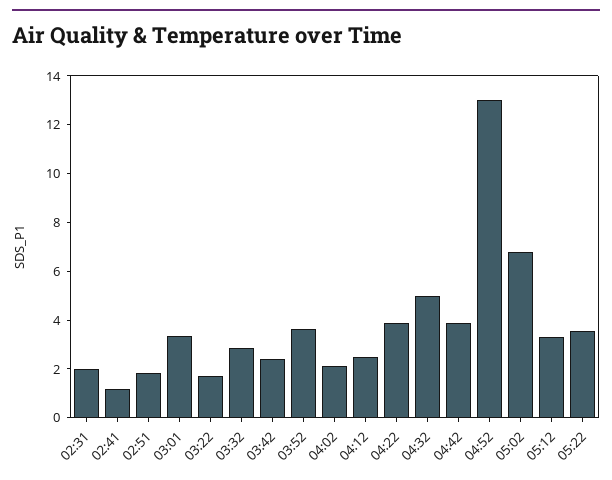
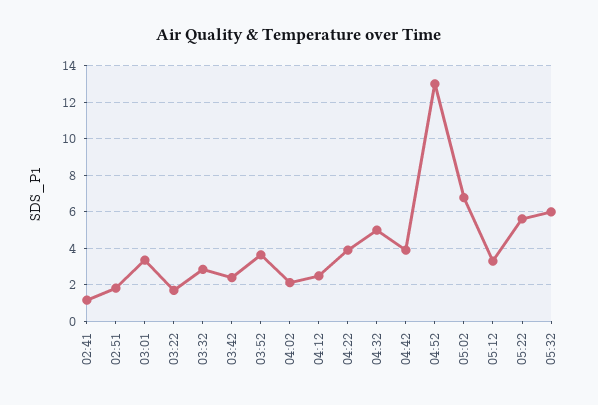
02:31: 2 -> none
05:22: 3.5 -> 5.5
05:32: none -> 6

